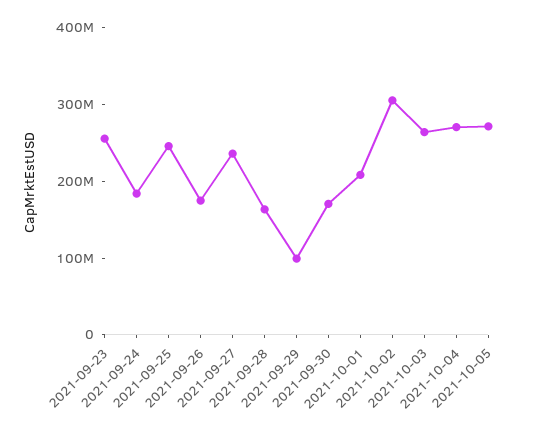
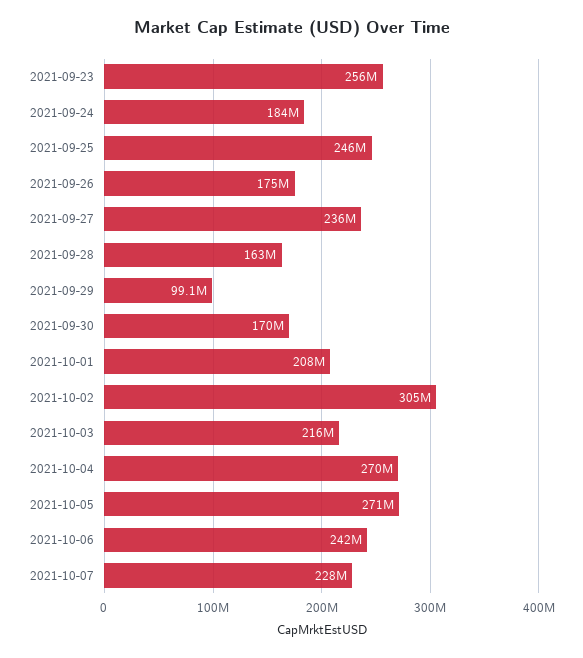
2021-10-03: 260000000 -> 216000000
2021-10-06: none -> 242000000
2021-10-07: none -> 228000000

